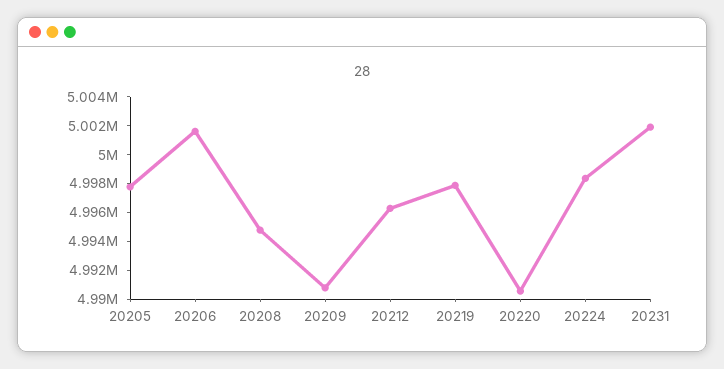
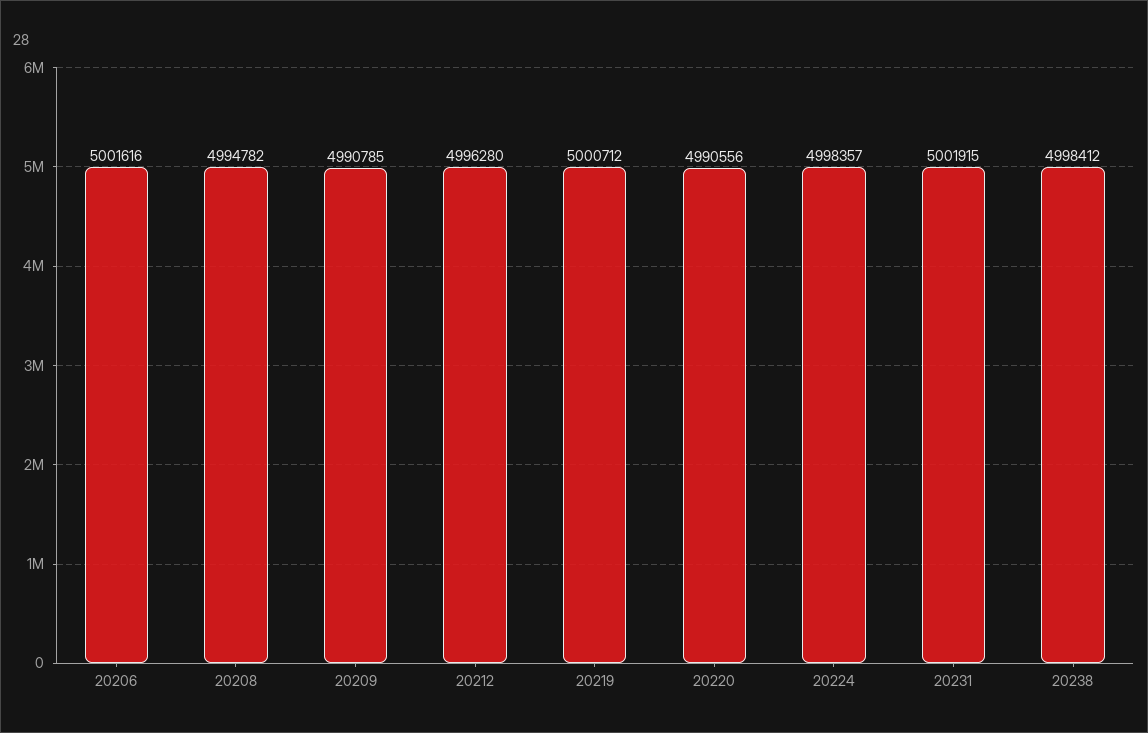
20205: 4998000 -> none
20219: 4998000 -> 5000712
20238: none -> 4998412

